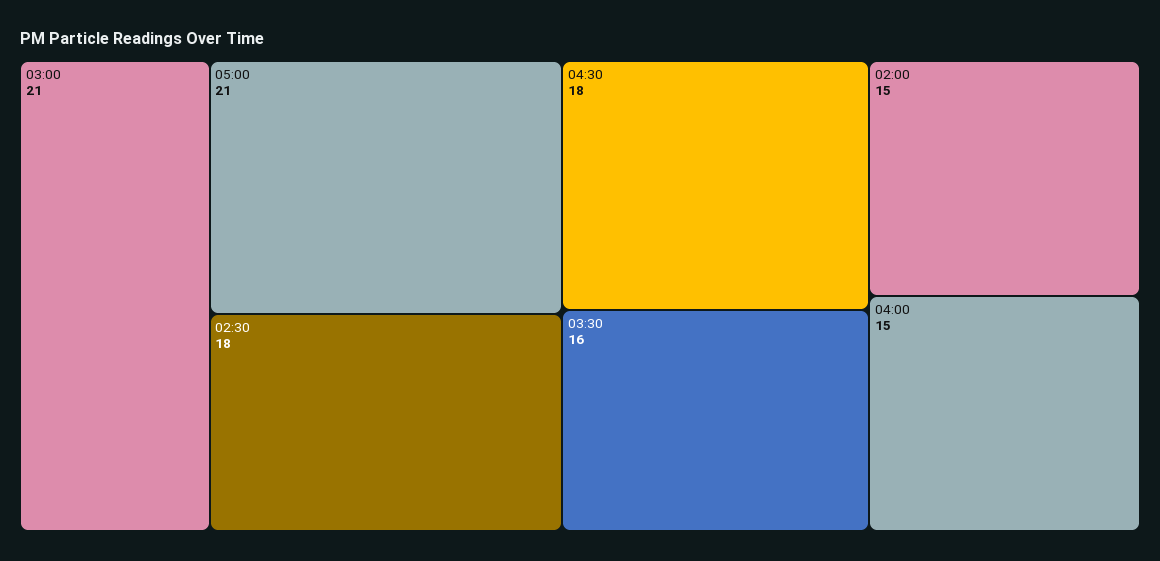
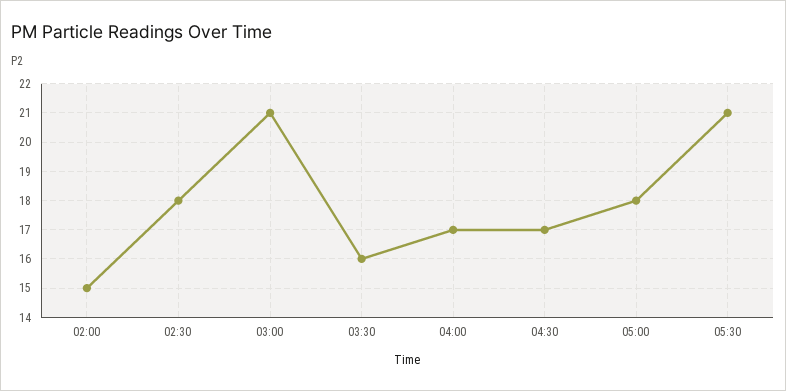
05:00: 21 -> 18
04:30: 18 -> 17
04:00: 15 -> 17
05:30: none -> 21

